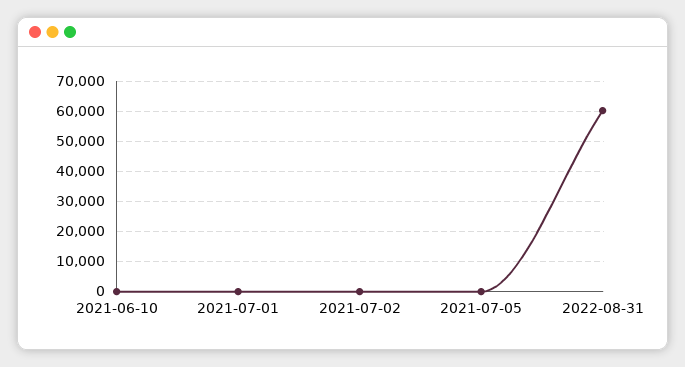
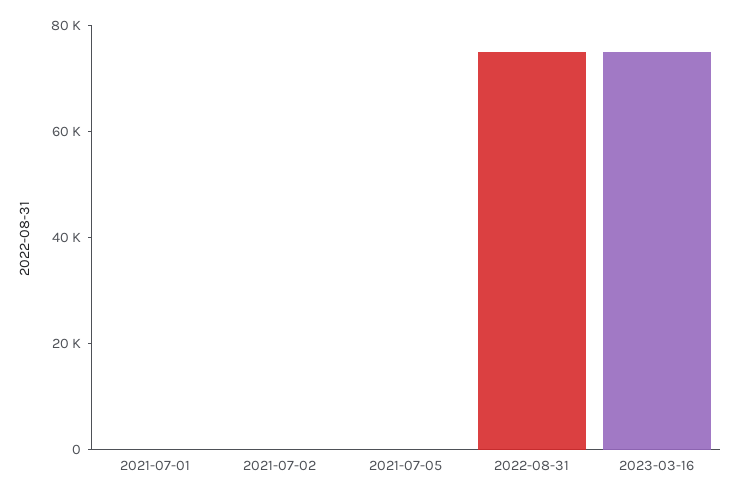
2021-06-10: 0 -> none
2022-08-31: 60000 -> 75000
2023-03-16: none -> 75000

